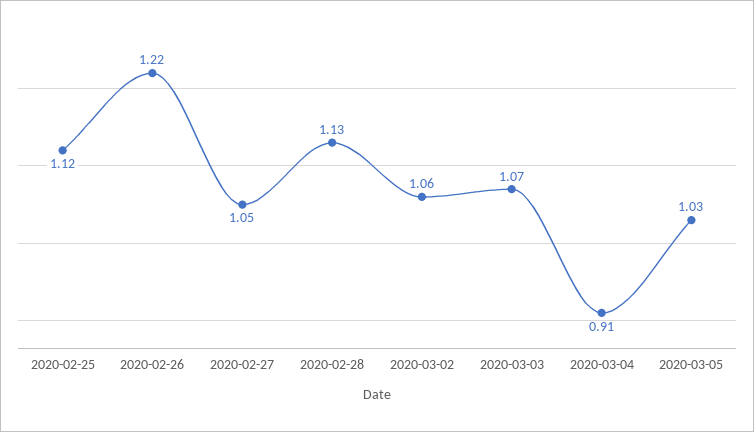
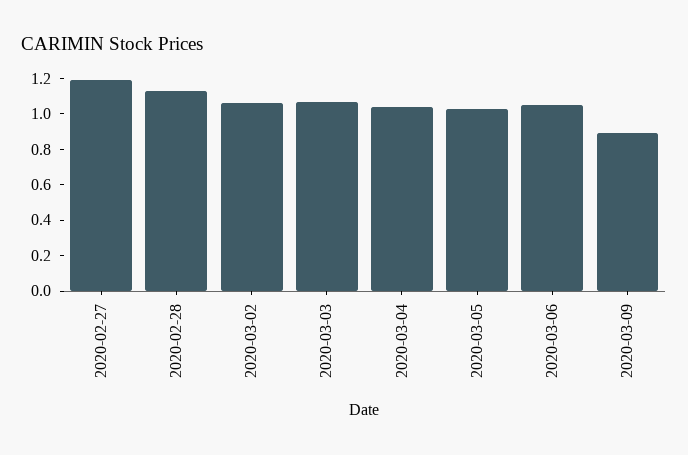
2020-02-25: 1.12 -> none
2020-02-26: 1.22 -> none
2020-02-27: 1.05 -> 1.2
2020-03-04: 0.91 -> 1.05
2020-03-06: none -> 1.05
2020-03-09: none -> 0.9

